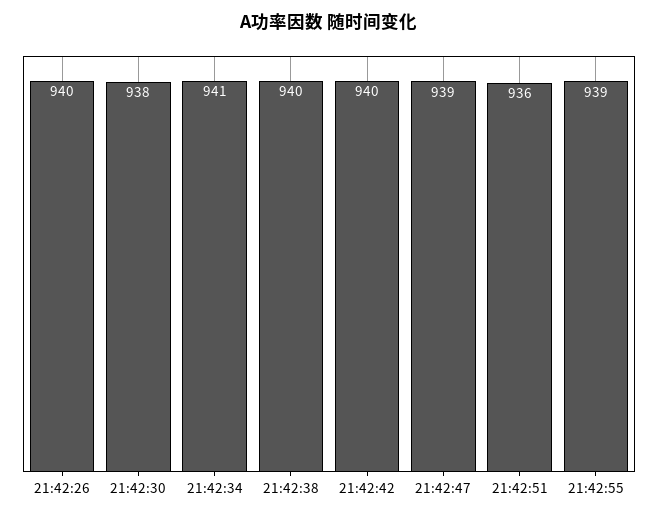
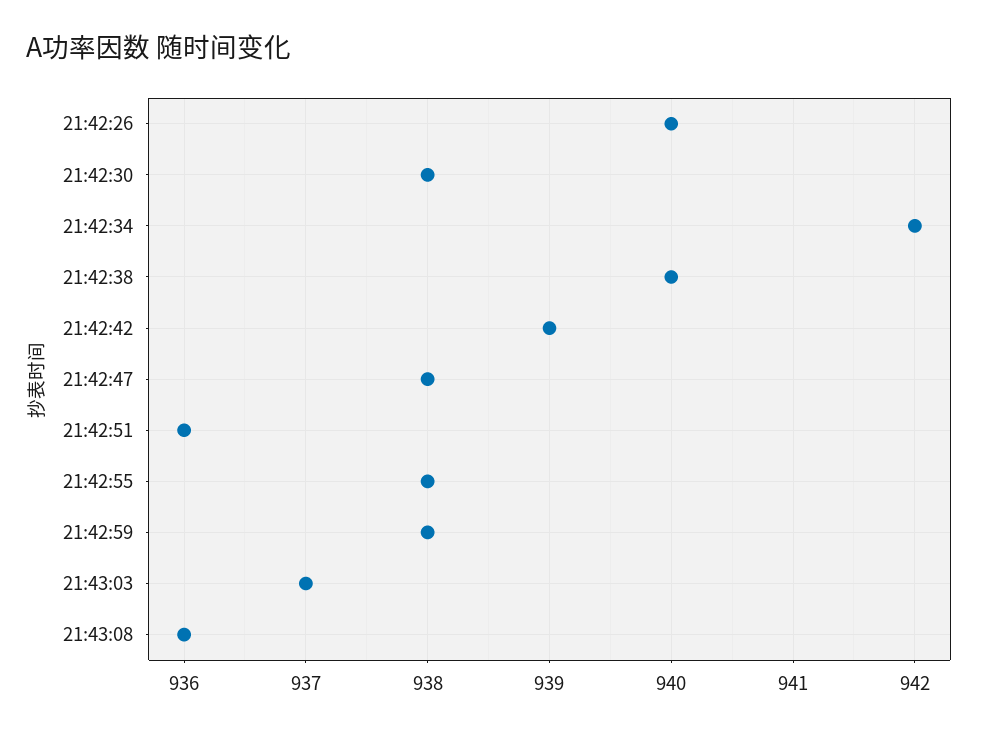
21:42:34: 941 -> 942
21:42:42: 940 -> 939
21:42:47: 939 -> 938
21:42:55: 939 -> 938
21:42:59: none -> 938
21:43:03: none -> 937
21:43:08: none -> 936

